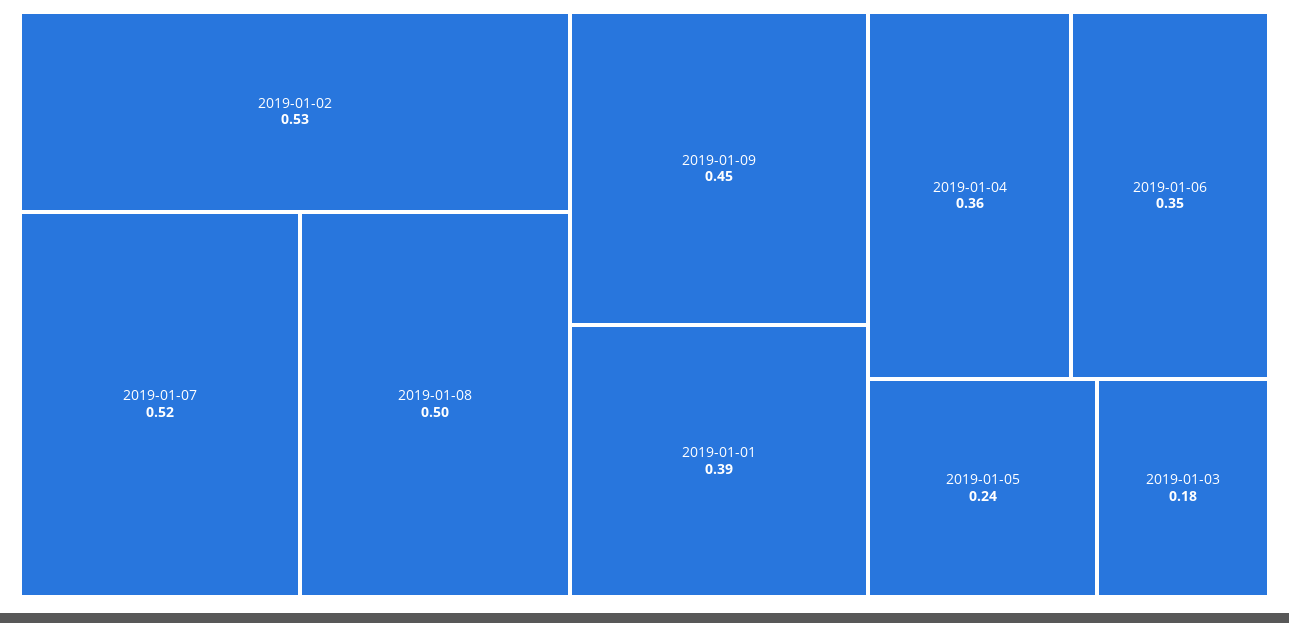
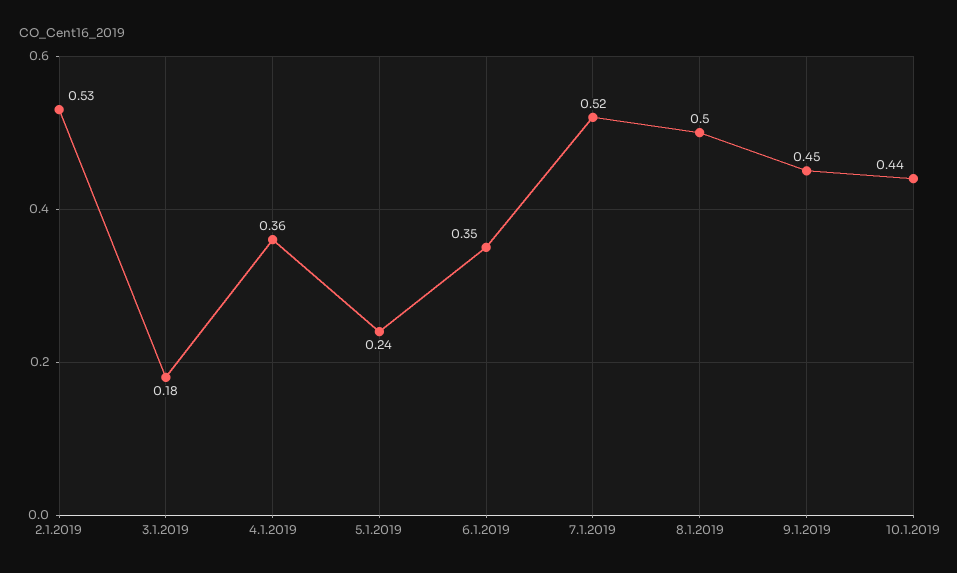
2019-01-01: 0.39 -> none
10.1.2019: none -> 0.44

